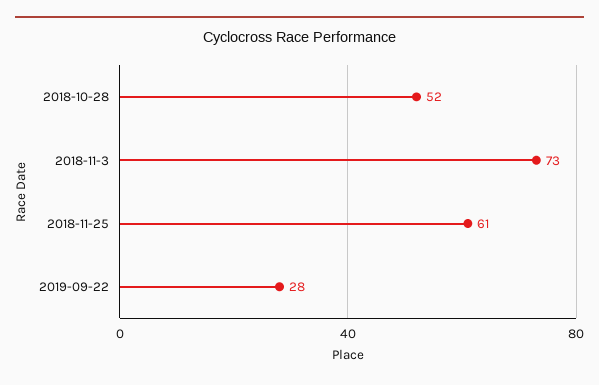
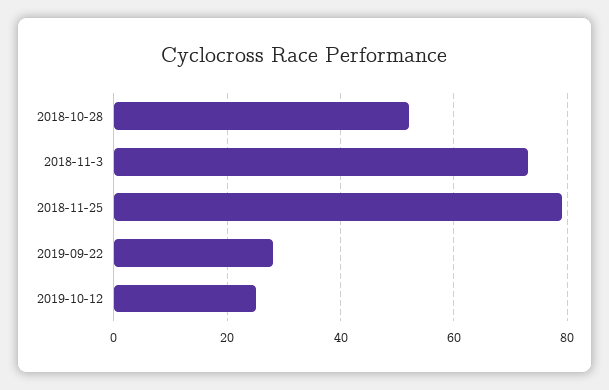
2018-11-25: 61 -> 80
2019-10-12: none -> 25

